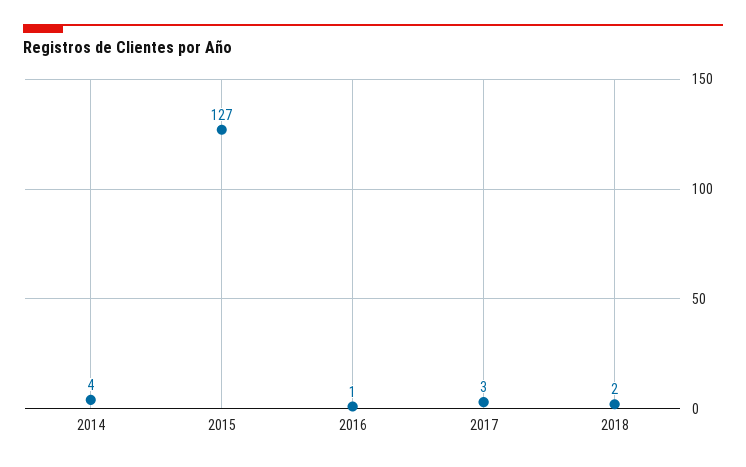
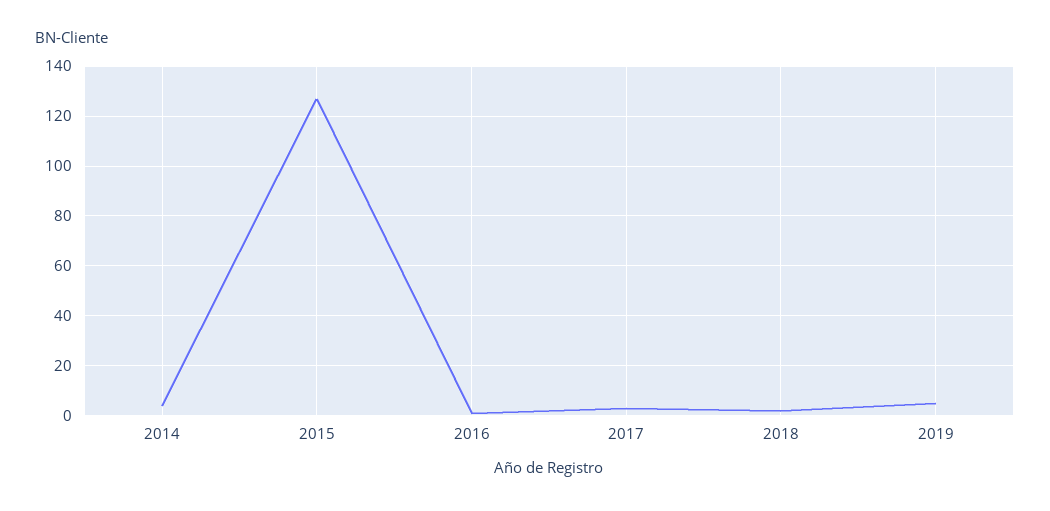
2019: none -> 5

